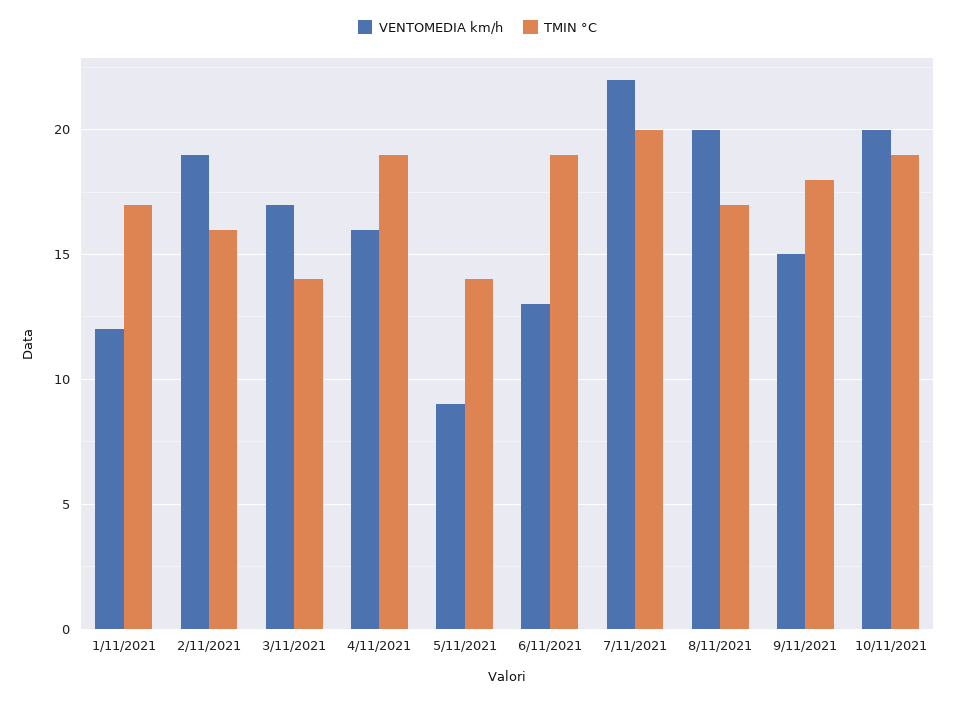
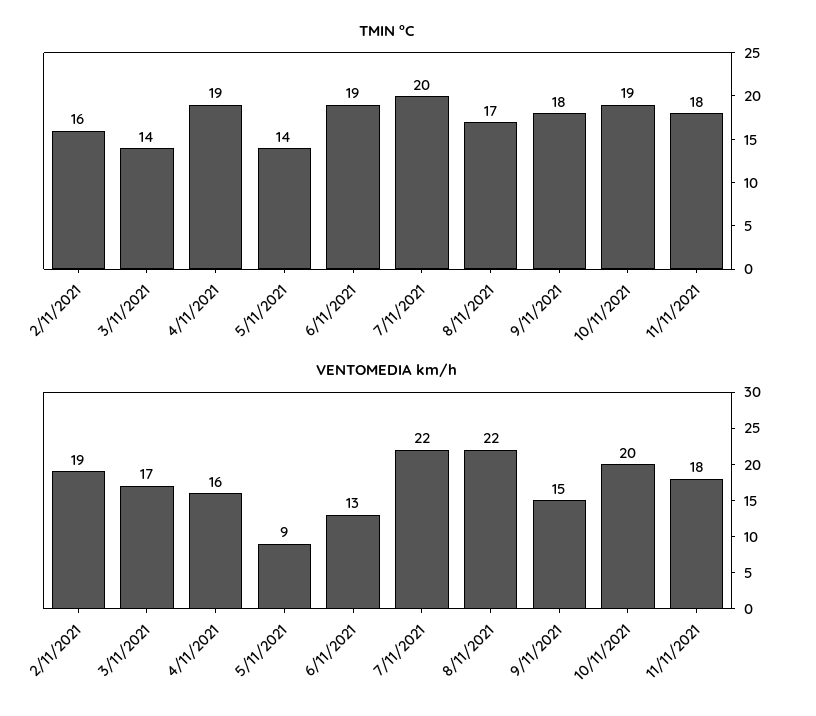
VENTOMEDIA km/h, 1/11/2021: 12 -> none
TMIN °C, 1/11/2021: 17 -> none
VENTOMEDIA km/h, 8/11/2021: 20 -> 22
TMIN °C, 11/11/2021: none -> 18
VENTOMEDIA km/h, 11/11/2021: none -> 18

